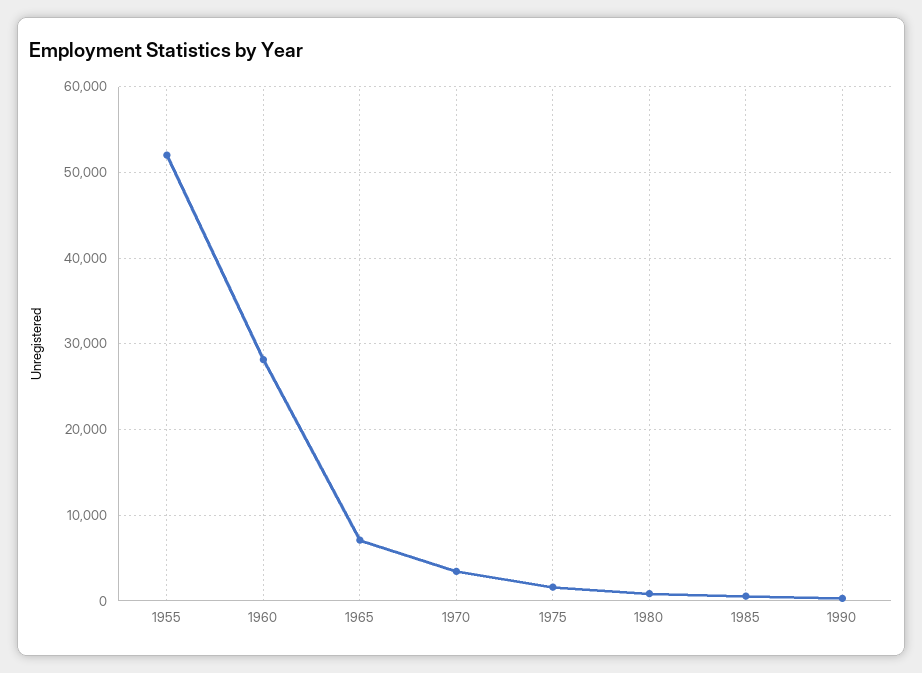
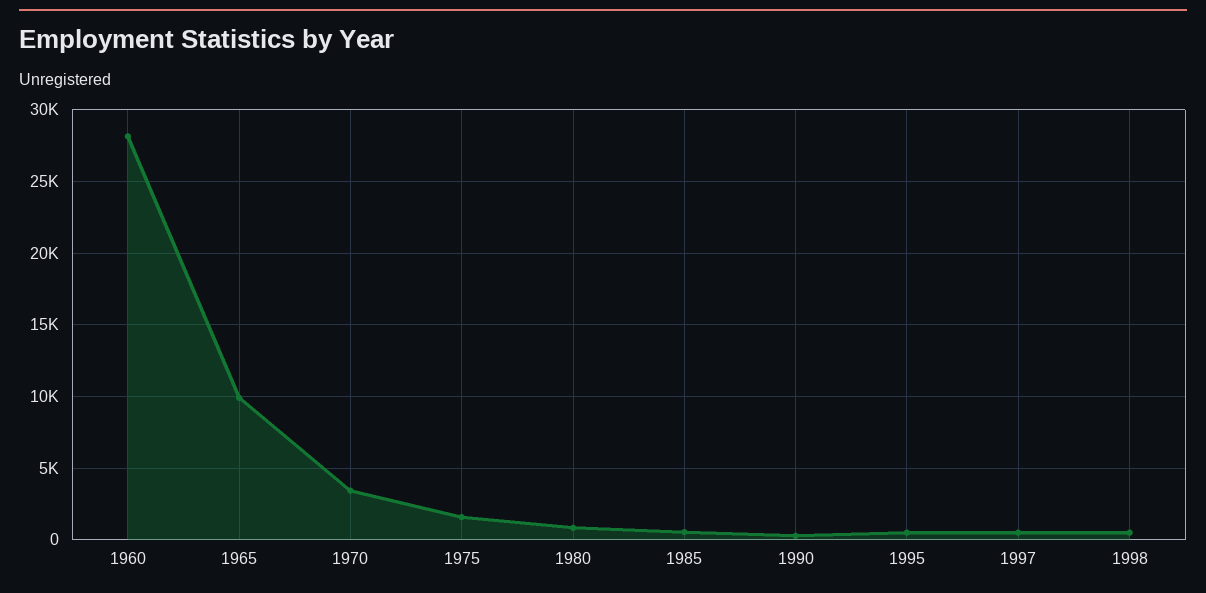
1955: 52000 -> none
1965: 7000 -> 10000
1995: none -> 500
1997: none -> 500
1998: none -> 500

